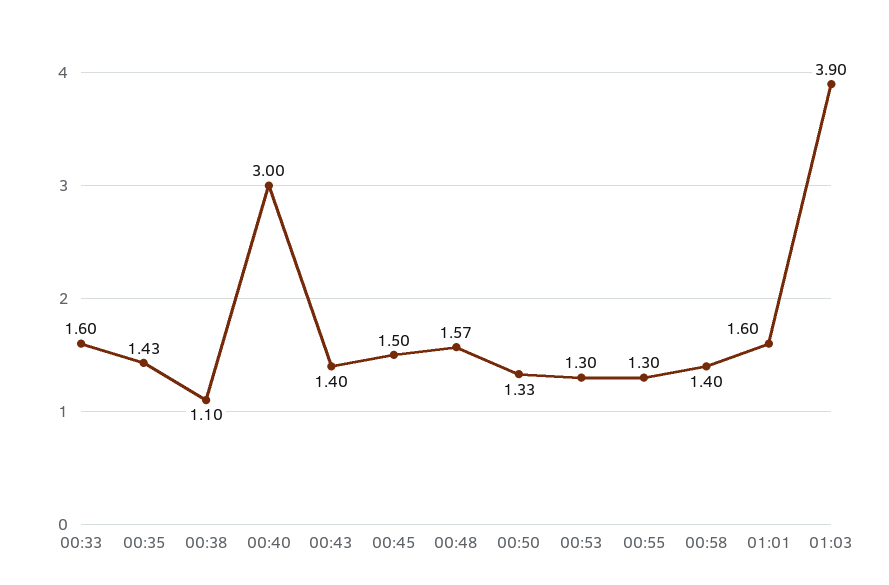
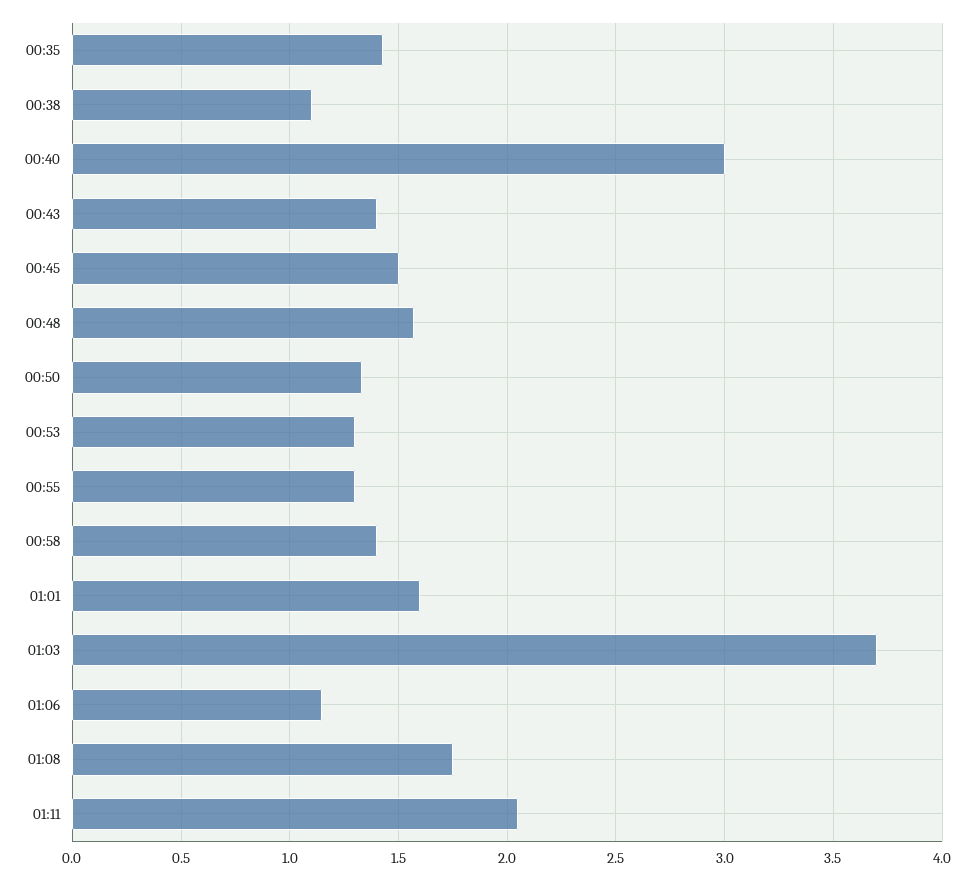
00:33: 1.6 -> none
01:03: 3.9 -> 3.7
01:06: none -> 1.15
01:08: none -> 1.75
01:11: none -> 2.05

